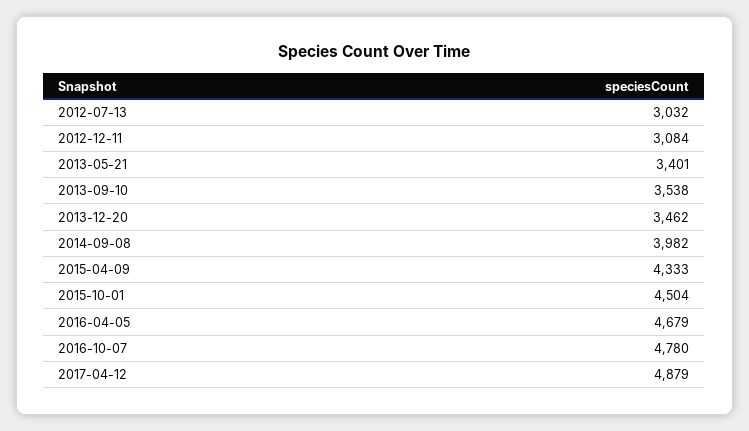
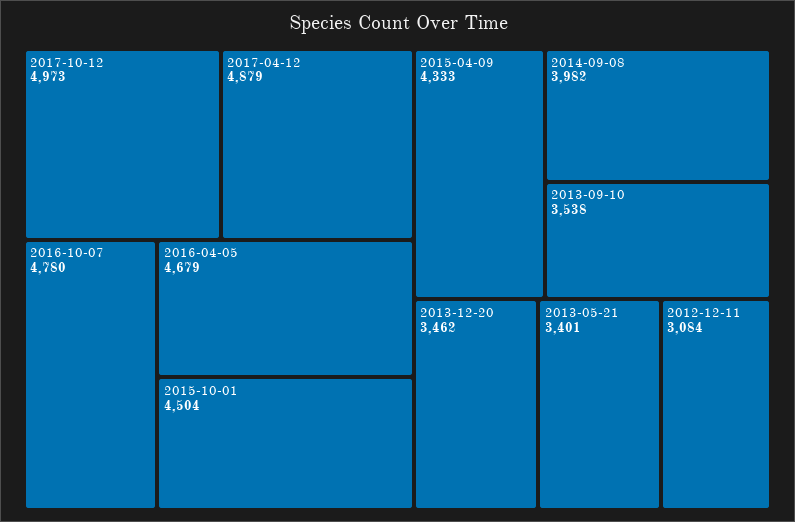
2012-07-13: 3032 -> none
2017-10-12: none -> 4973

